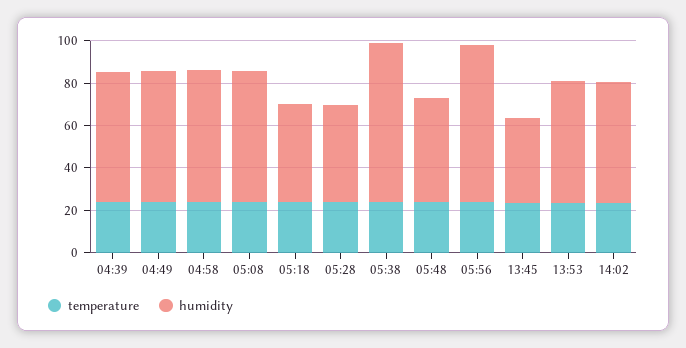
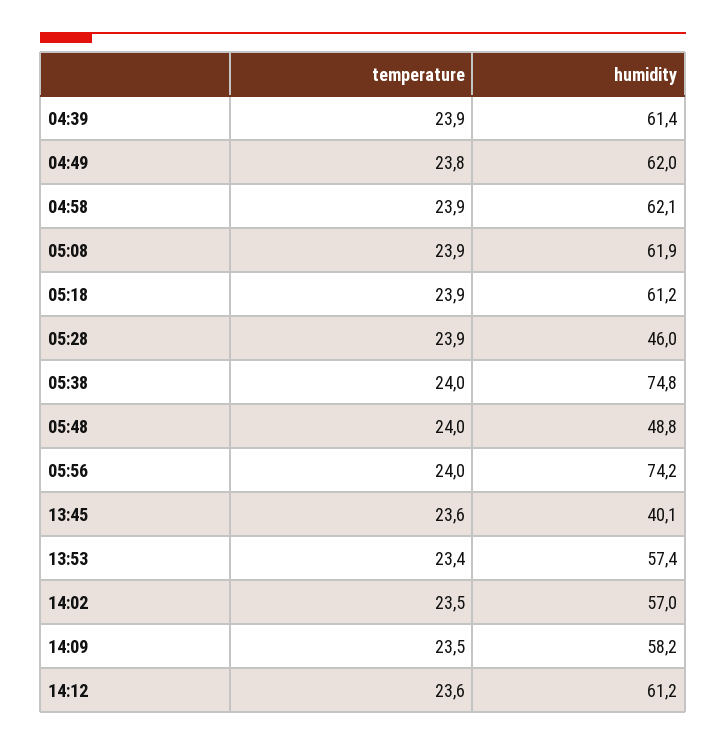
humidity, 05:18: 45 -> 61.2
temperature, 14:09: none -> 23.5
humidity, 14:09: none -> 58.2
temperature, 14:12: none -> 23.6
humidity, 14:12: none -> 61.2

